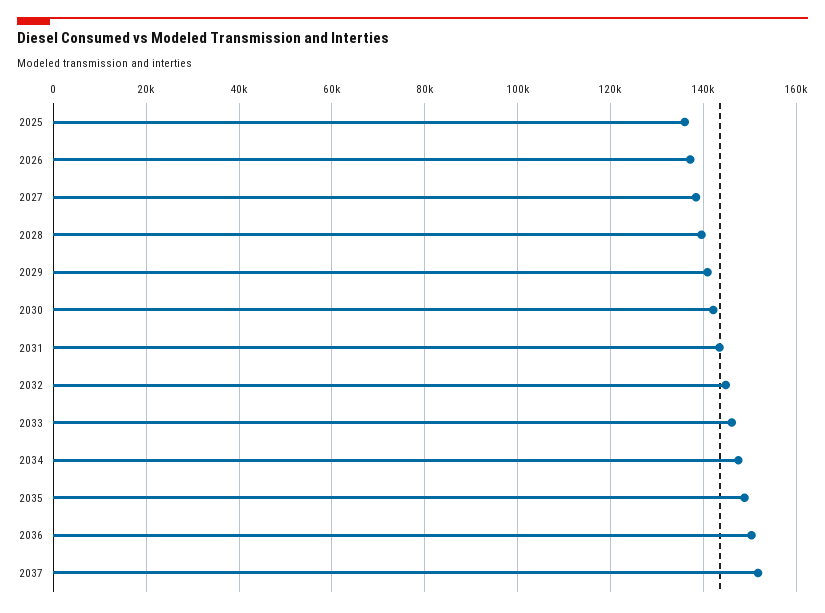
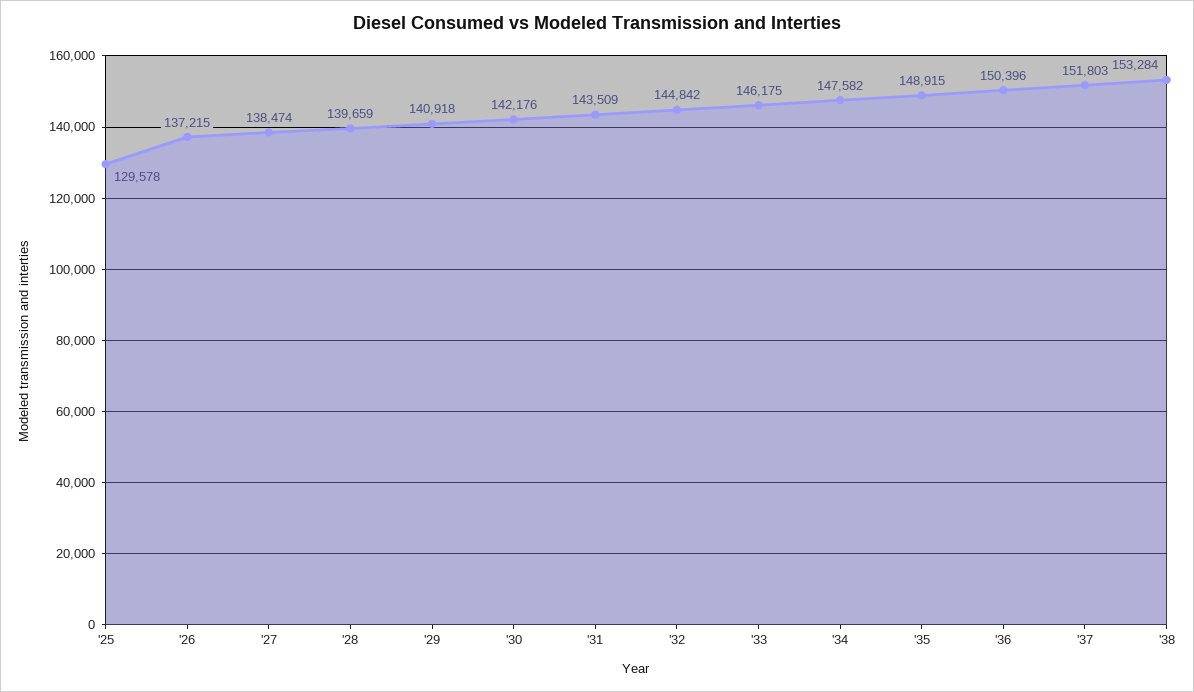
2025: 136000 -> 129578
'38: none -> 153284

